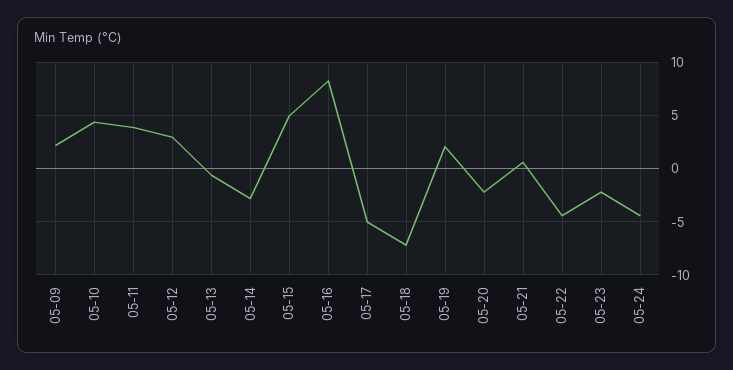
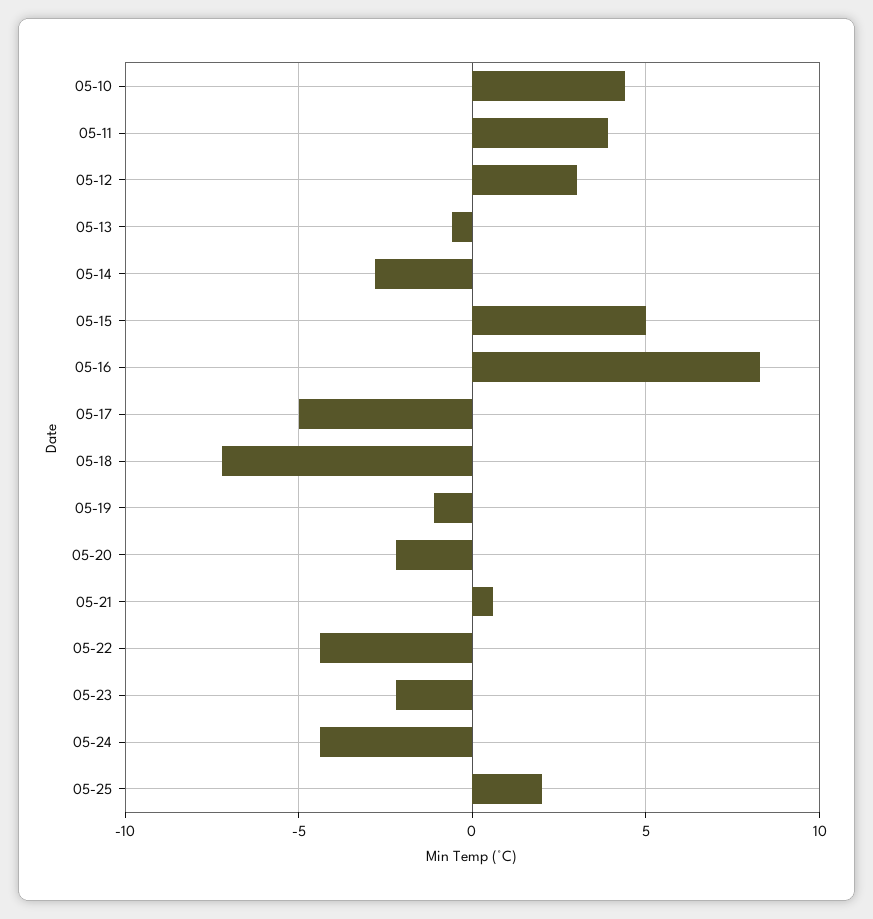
05-09: 2 -> none
05-19: 2 -> -1
05-25: none -> 2

